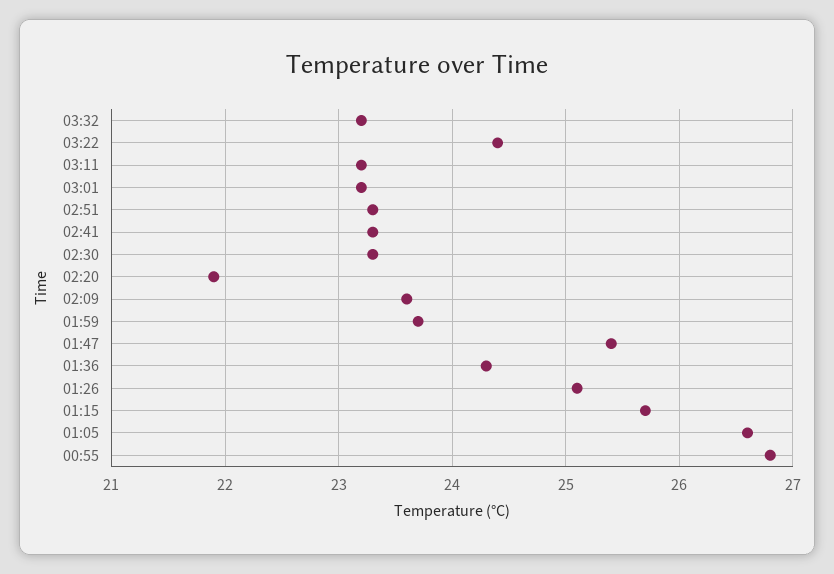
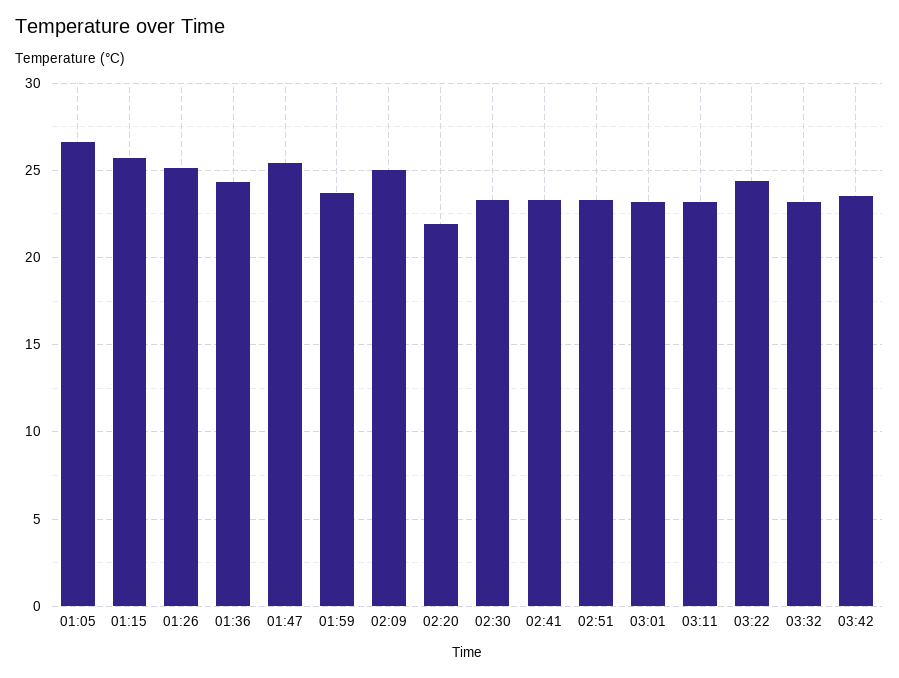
02:09: 23.6 -> 25
00:55: 26.8 -> none
03:42: none -> 23.5

